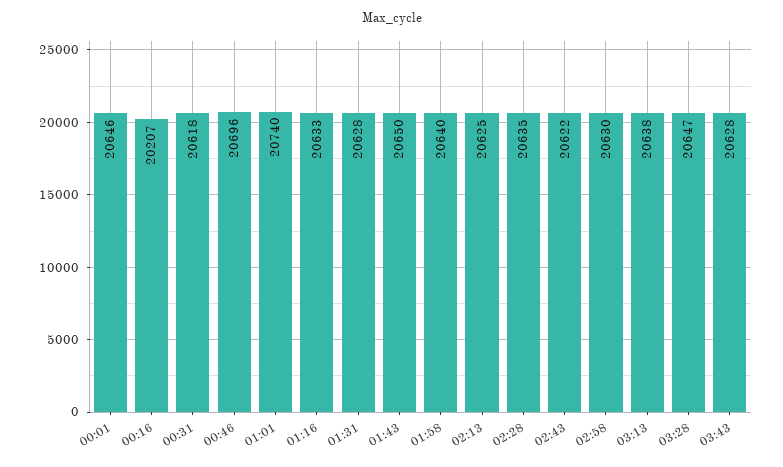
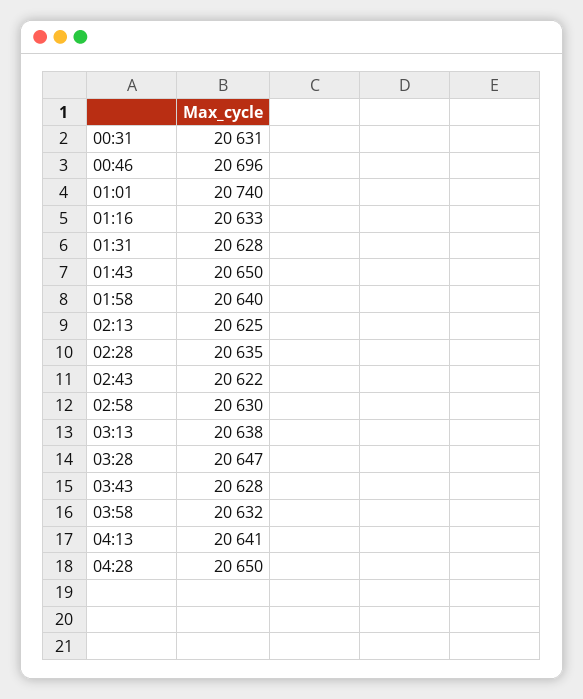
00:01: 20646 -> none
00:16: 20207 -> none
00:31: 20618 -> 20631
03:58: none -> 20632
04:13: none -> 20641
04:28: none -> 20650

